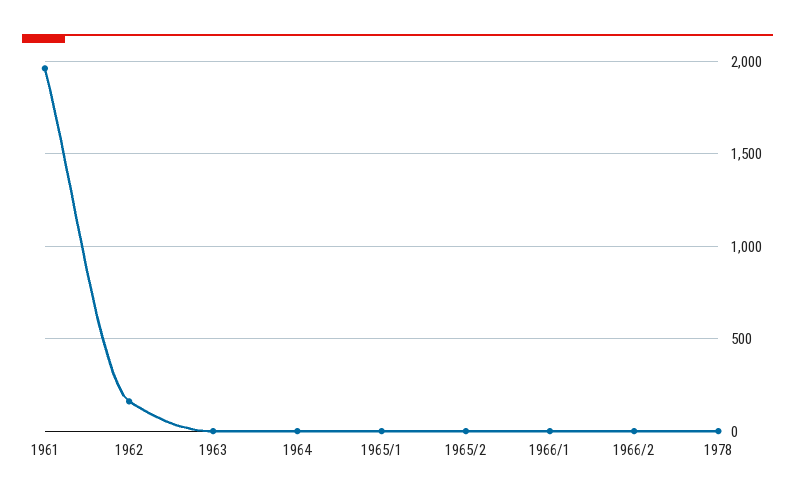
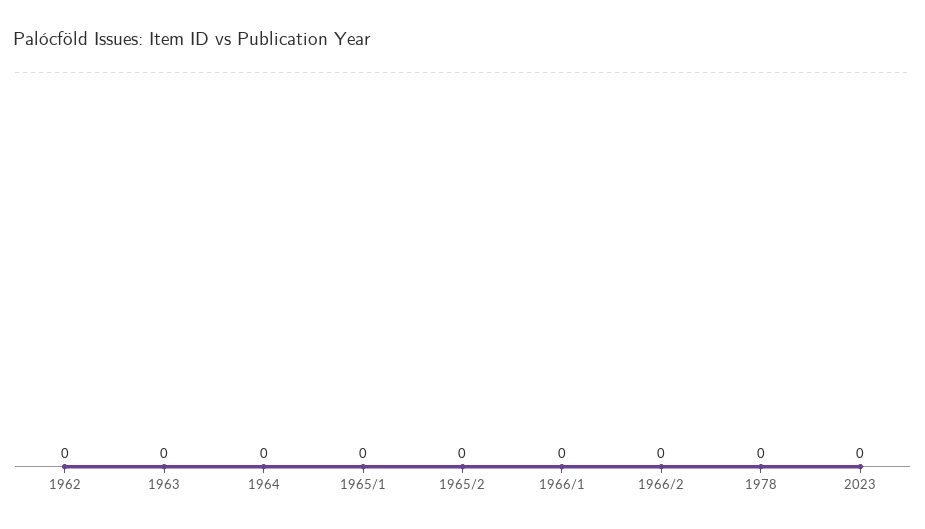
1961: 1950 -> none
1962: 150 -> 0
2023: none -> 0

